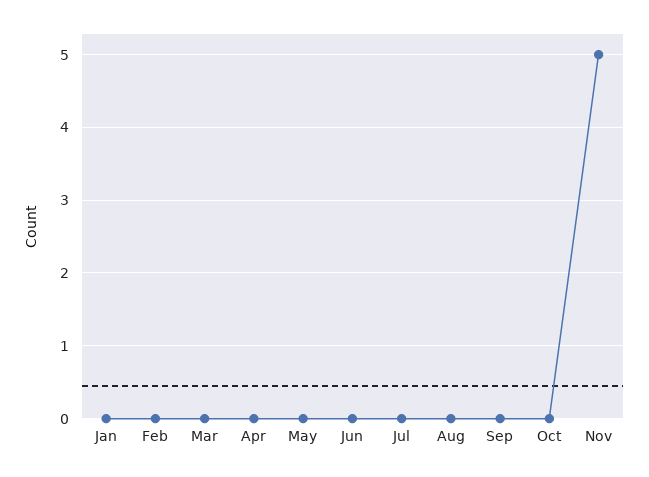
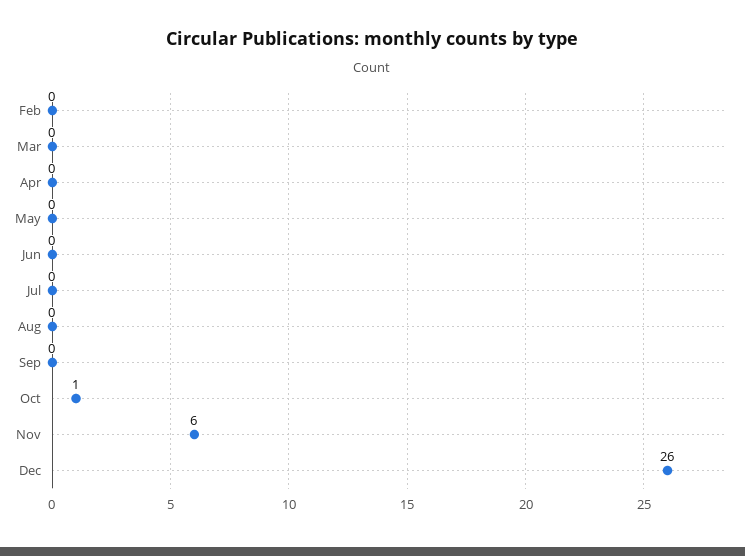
Jan: 0 -> none
Oct: 0 -> 1
Nov: 5 -> 6
Dec: none -> 26

